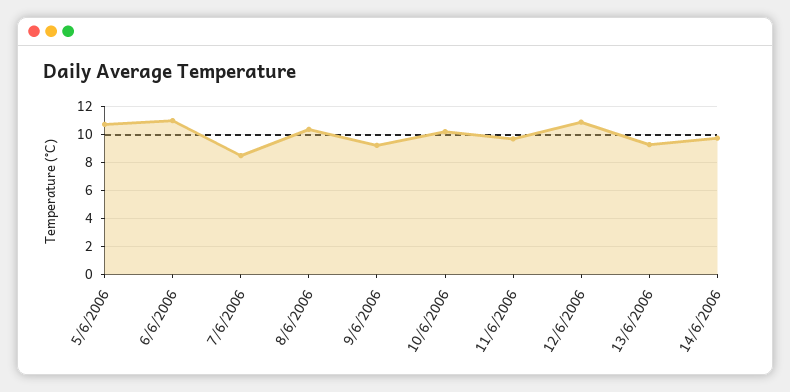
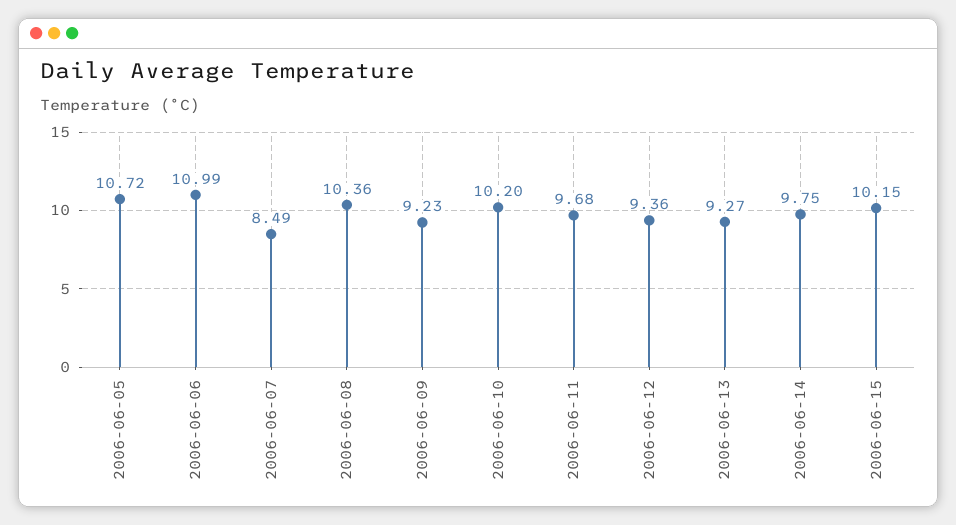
12/6/2006: 11 -> 9.36
2006-06-15: none -> 10.15

